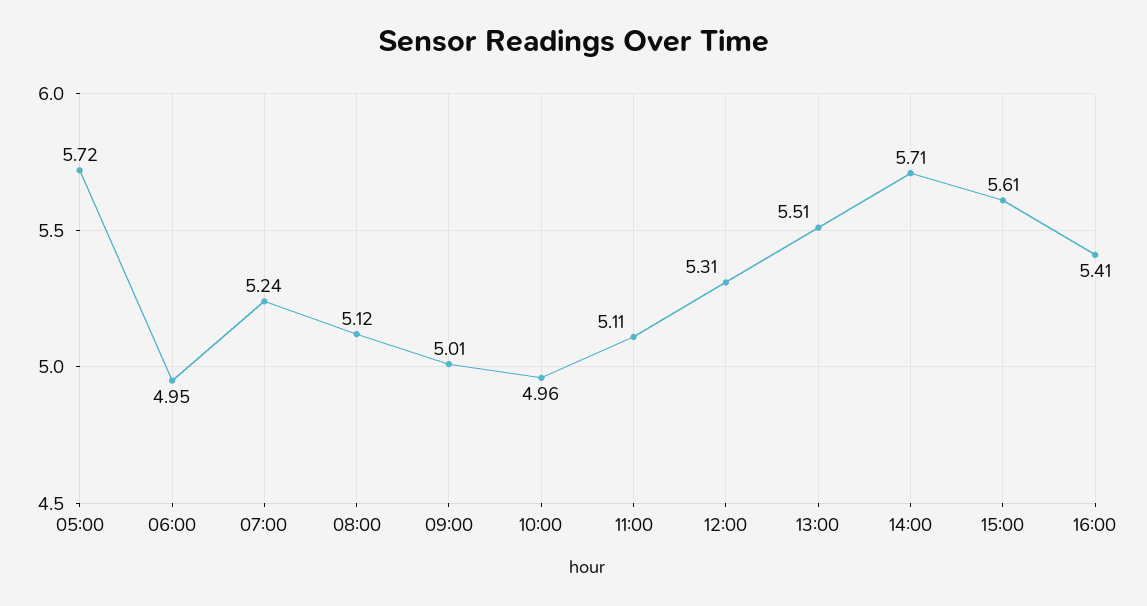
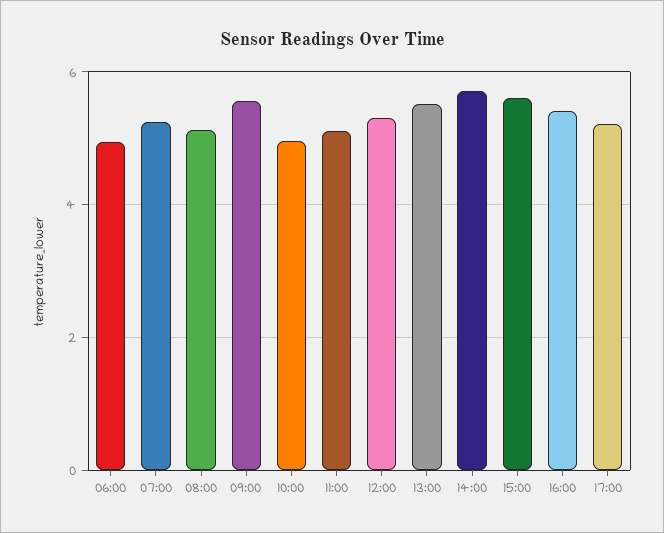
05:00: 5.72 -> none
09:00: 5.01 -> 5.6
17:00: none -> 5.2

